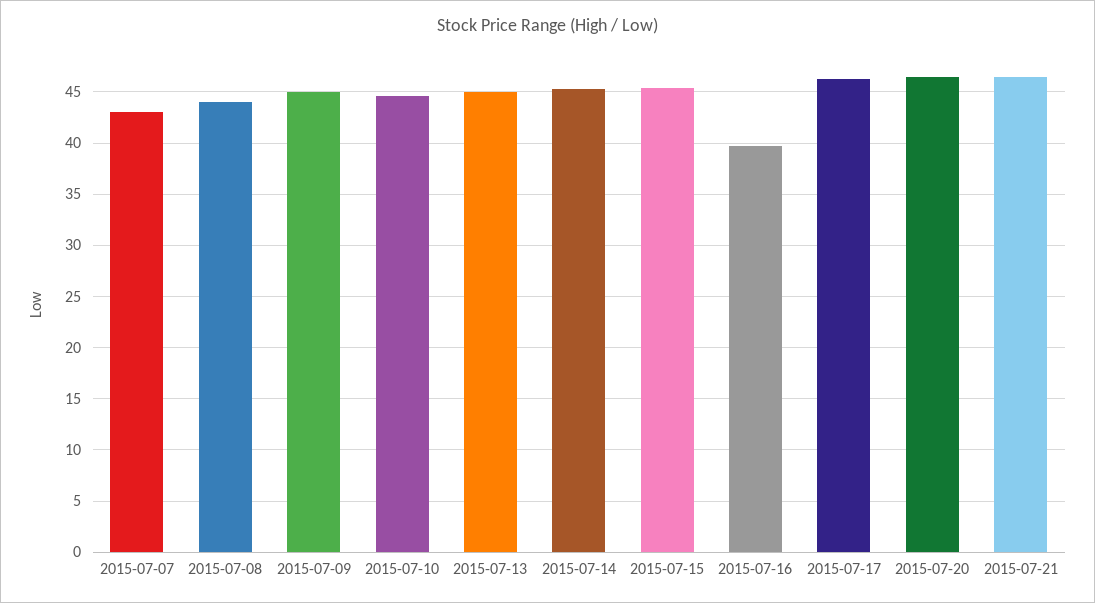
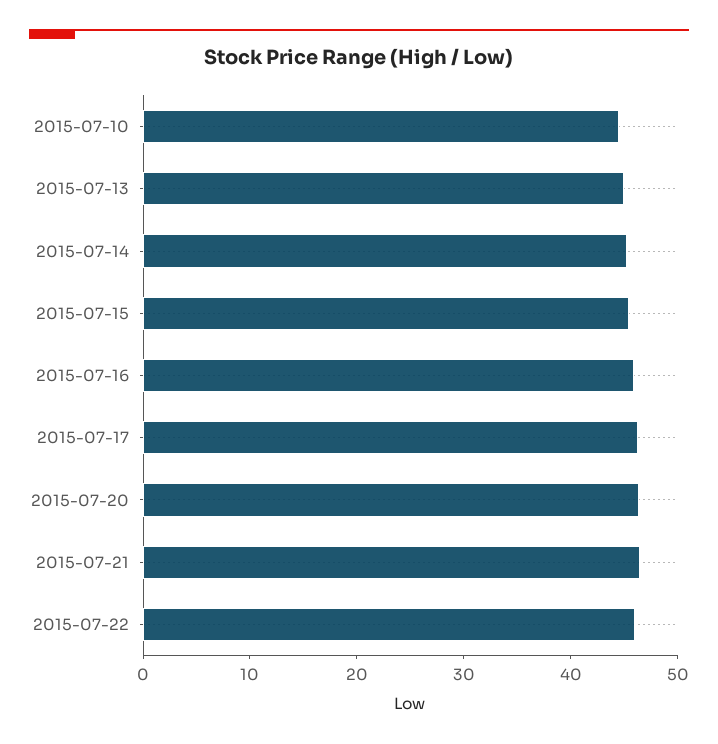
2015-07-07: 43 -> none
2015-07-08: 44 -> none
2015-07-09: 45 -> none
2015-07-16: 40 -> 46
2015-07-22: none -> 46

